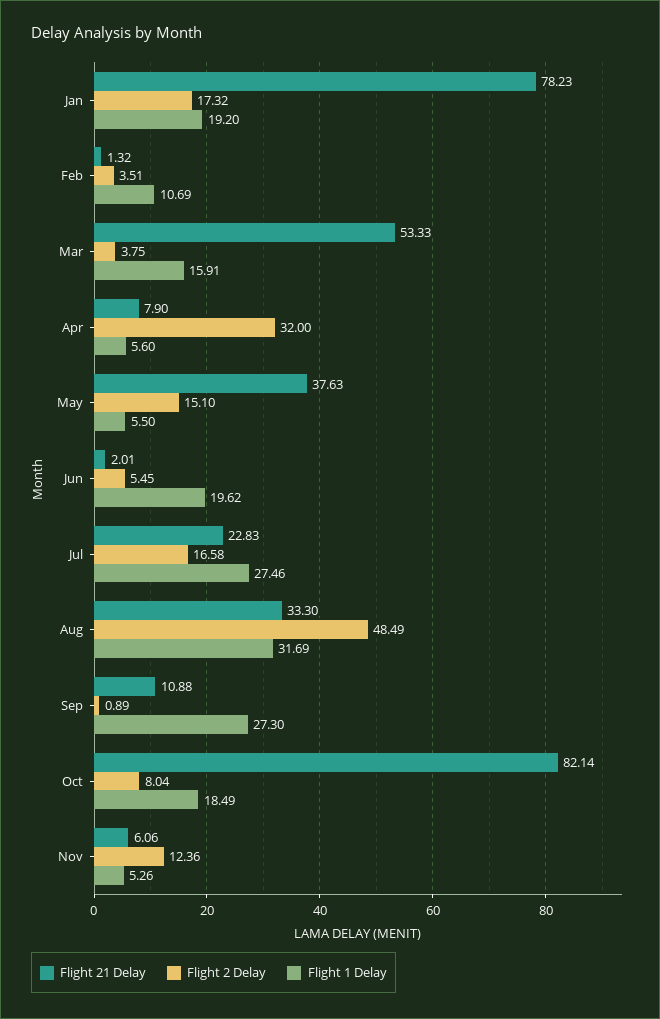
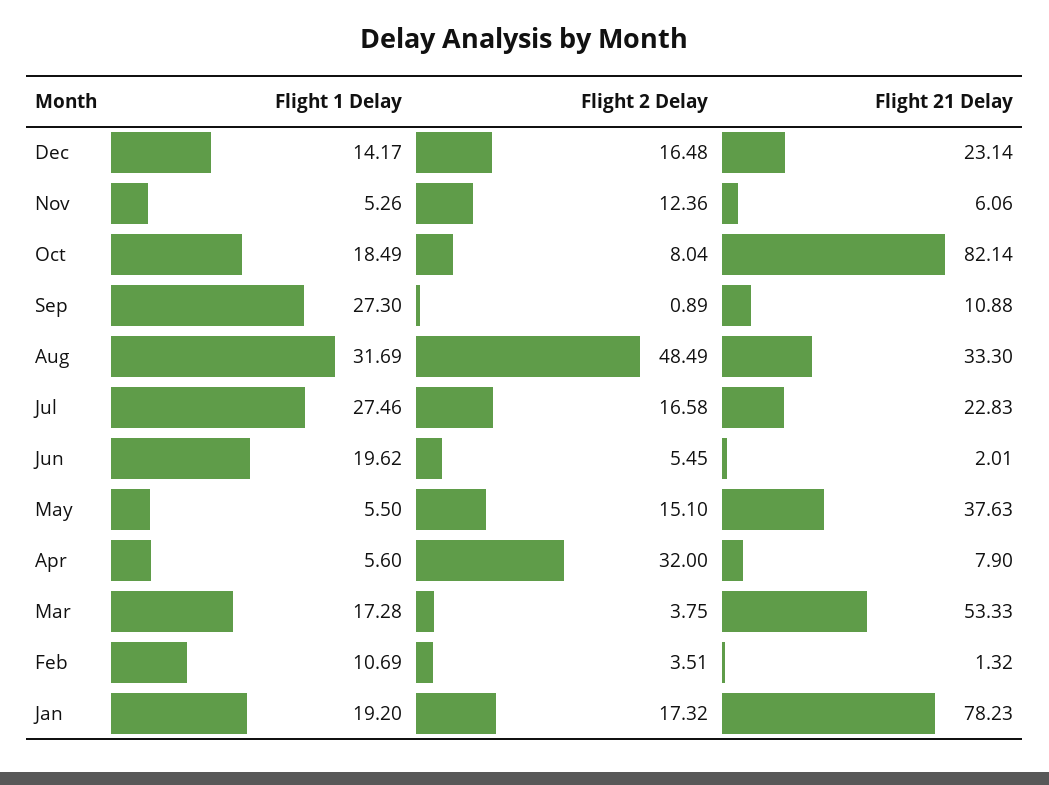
Flight 1 Delay, Mar: 15.91 -> 17.28
Flight 1 Delay, Dec: none -> 14.17
Flight 2 Delay, Dec: none -> 16.48
Flight 21 Delay, Dec: none -> 23.14

